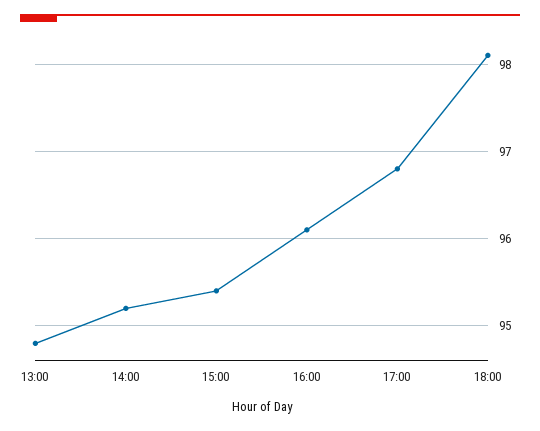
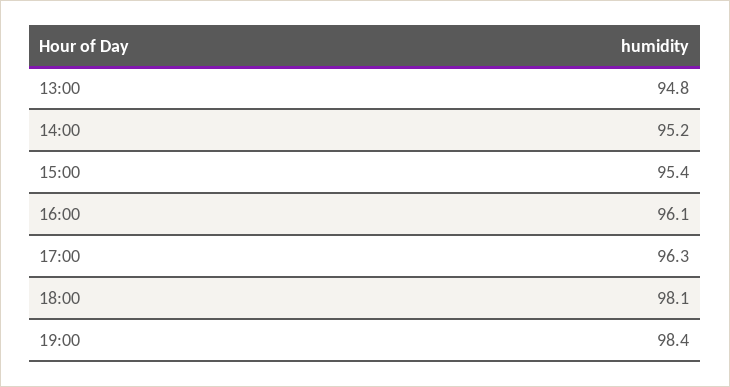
17:00: 96.8 -> 96.3
19:00: none -> 98.4

